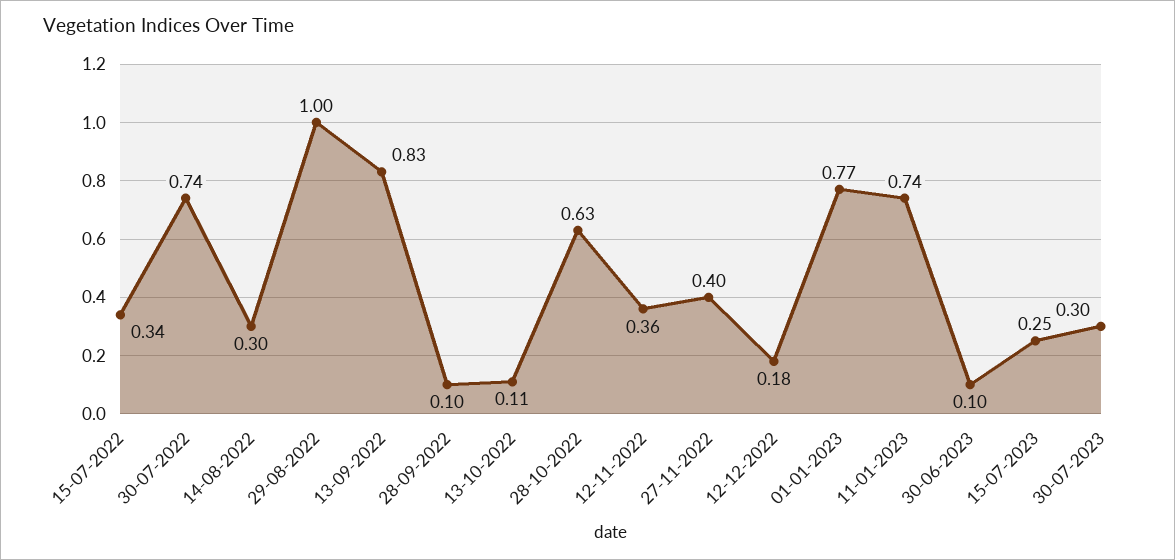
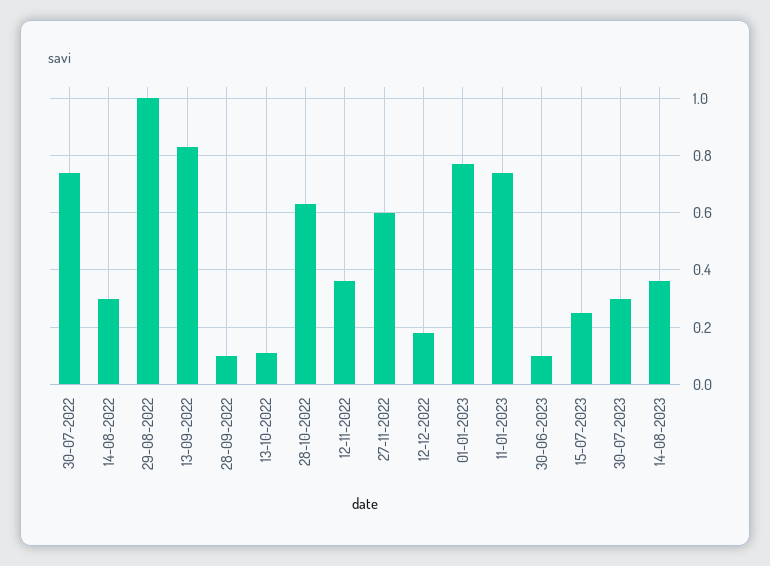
15-07-2022: 0.34 -> none
27-11-2022: 0.4 -> 0.6
14-08-2023: none -> 0.35

